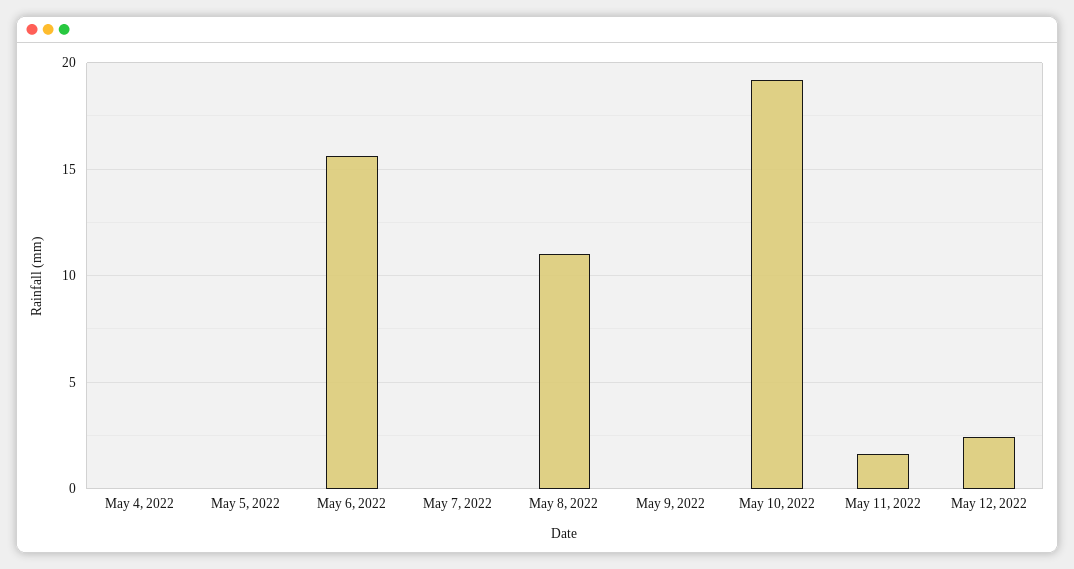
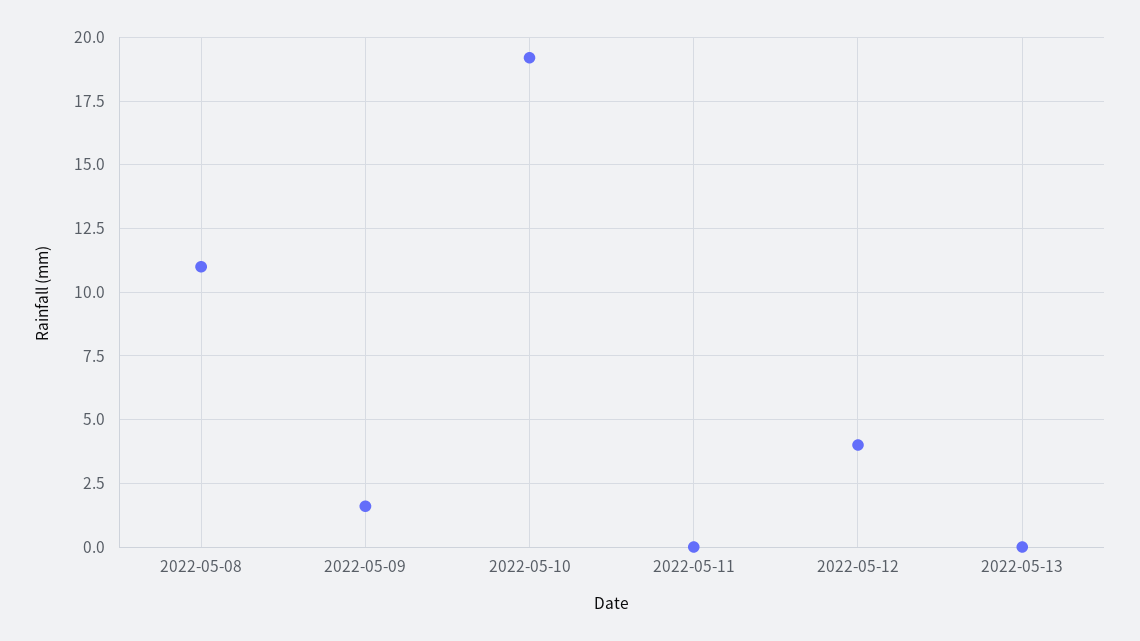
May 4, 2022: 0 -> none
May 5, 2022: 0 -> none
May 6, 2022: 15.5 -> none
May 7, 2022: 0 -> none
May 9, 2022: 0 -> 1.5
May 11, 2022: 1.5 -> 0
May 12, 2022: 2.5 -> 4
2022-05-13: none -> 0

